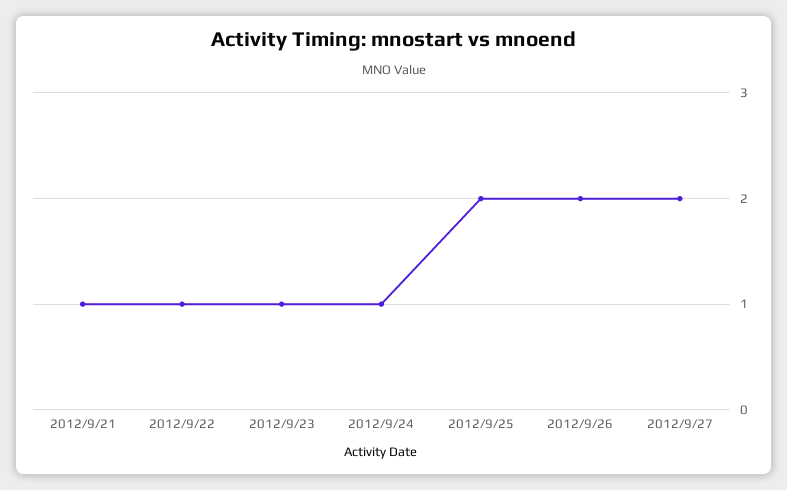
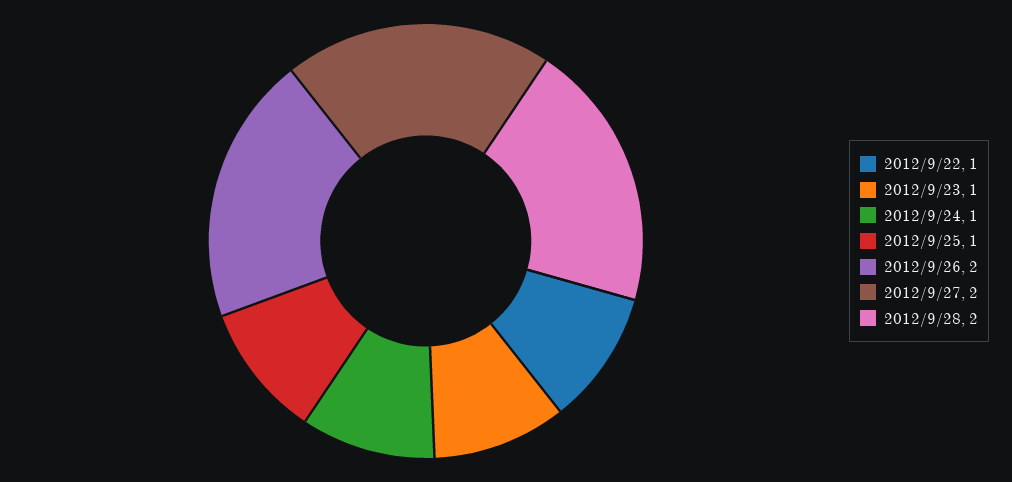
2012/9/21: 1 -> none
2012/9/25: 2 -> 1
2012/9/28: none -> 2

